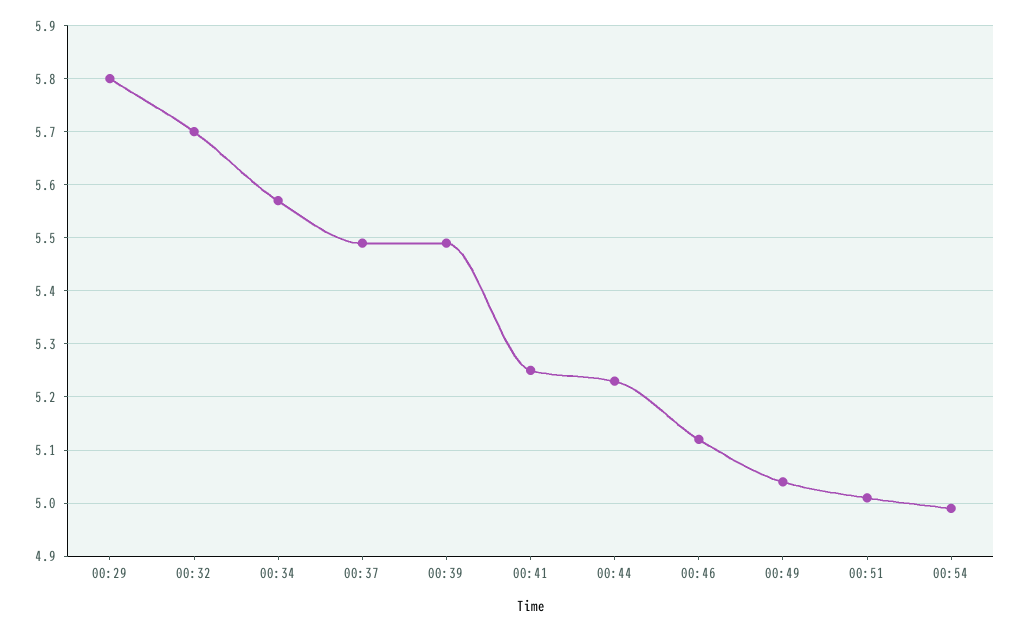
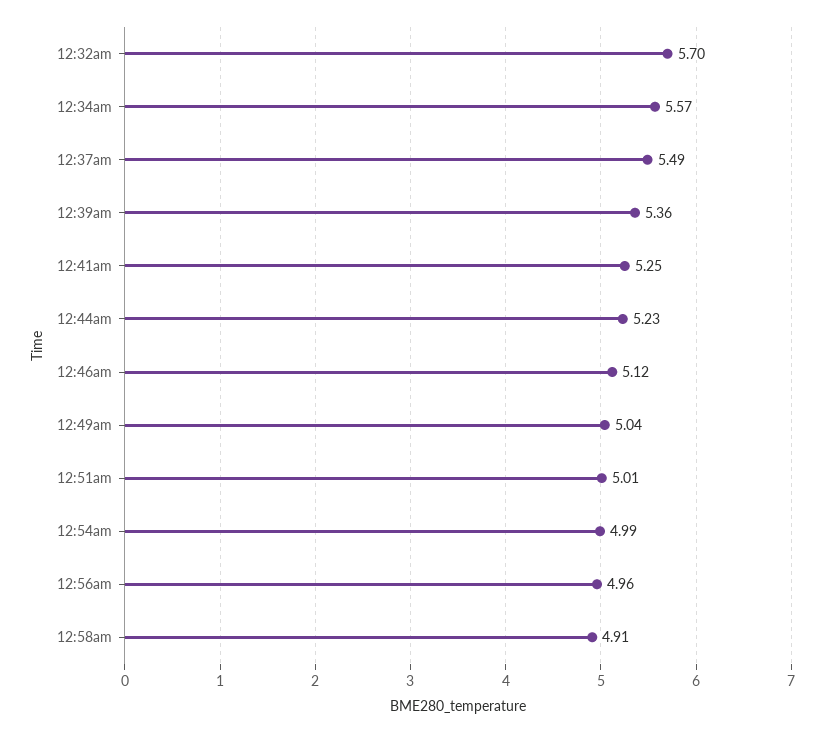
00:29: 5.8 -> none
00:39: 5.5 -> 5.36
12:56am: none -> 4.96
12:58am: none -> 4.91

